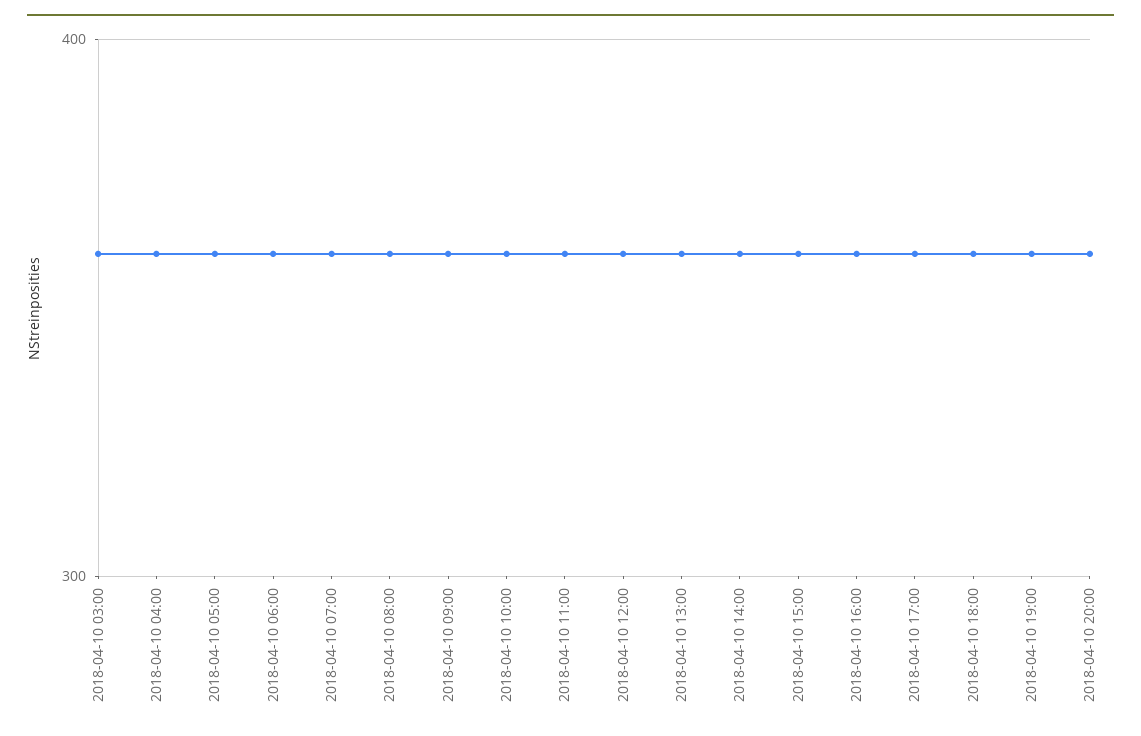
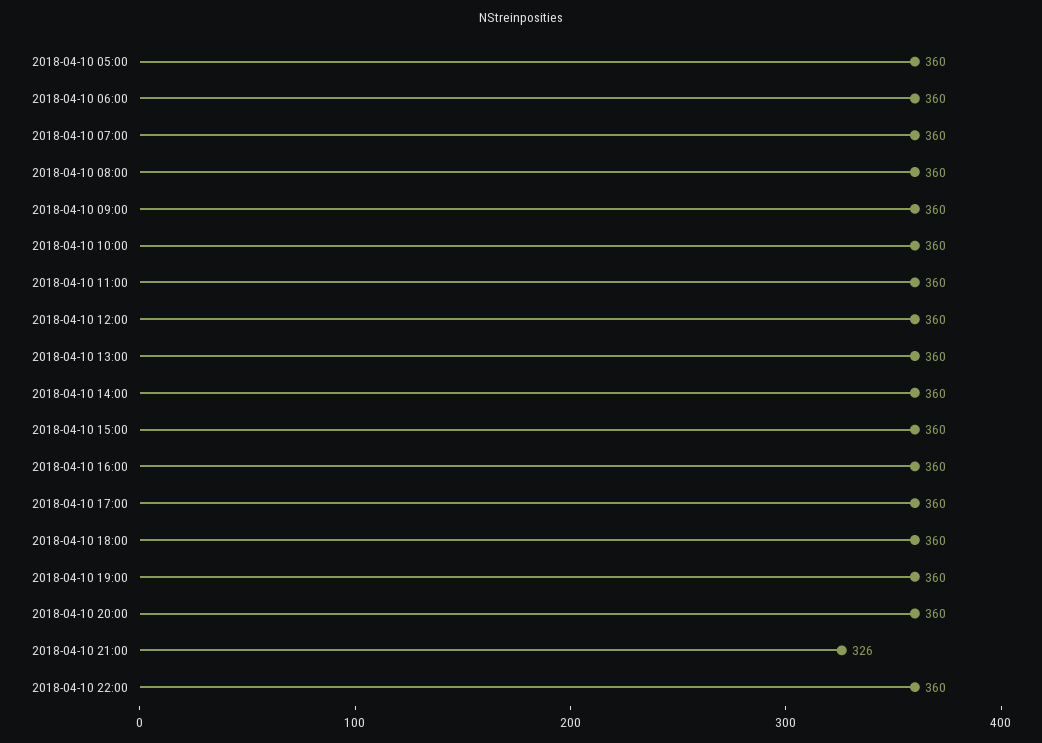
2018-04-10 03:00: 360 -> none
2018-04-10 04:00: 360 -> none
2018-04-10 21:00: none -> 326
2018-04-10 22:00: none -> 360

